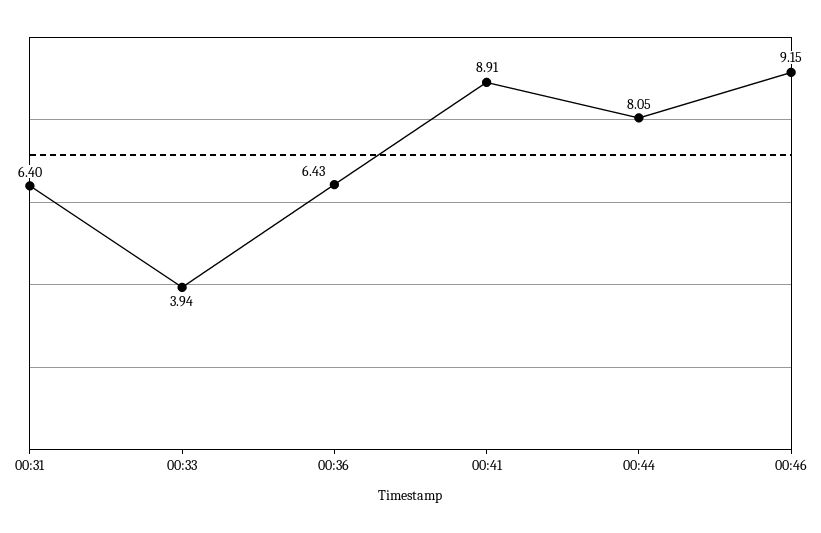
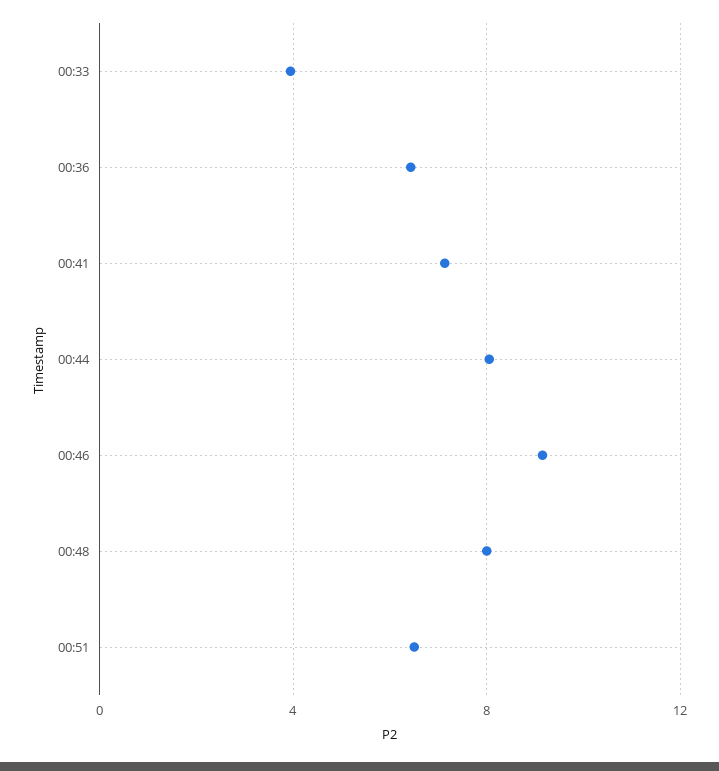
00:31: 6.4 -> none
00:41: 8.91 -> 7
00:48: none -> 8
00:51: none -> 6.5

